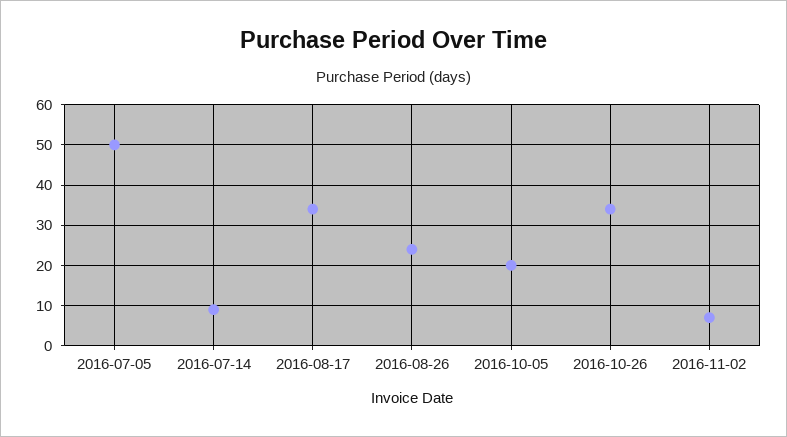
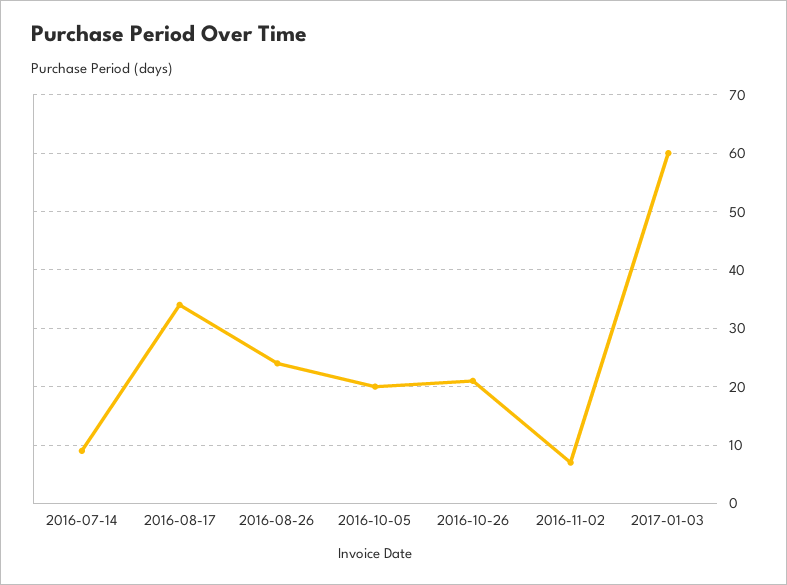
2016-07-05: 50 -> none
2016-10-26: 35 -> 20
2017-01-03: none -> 60

